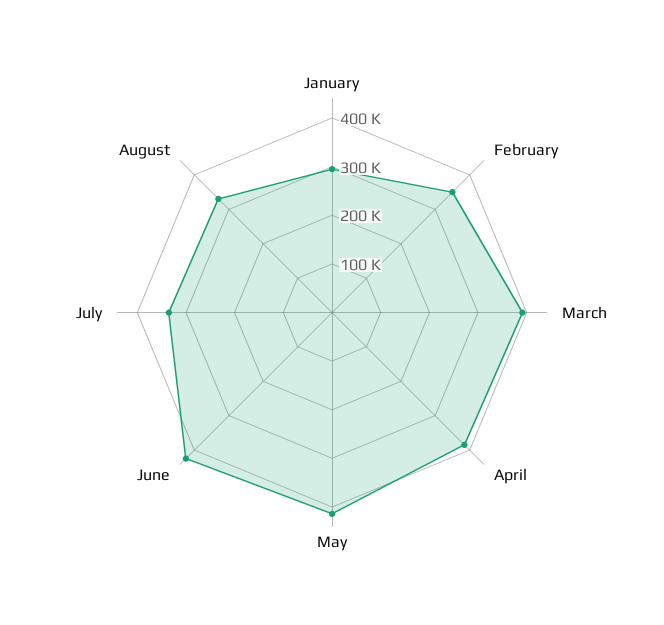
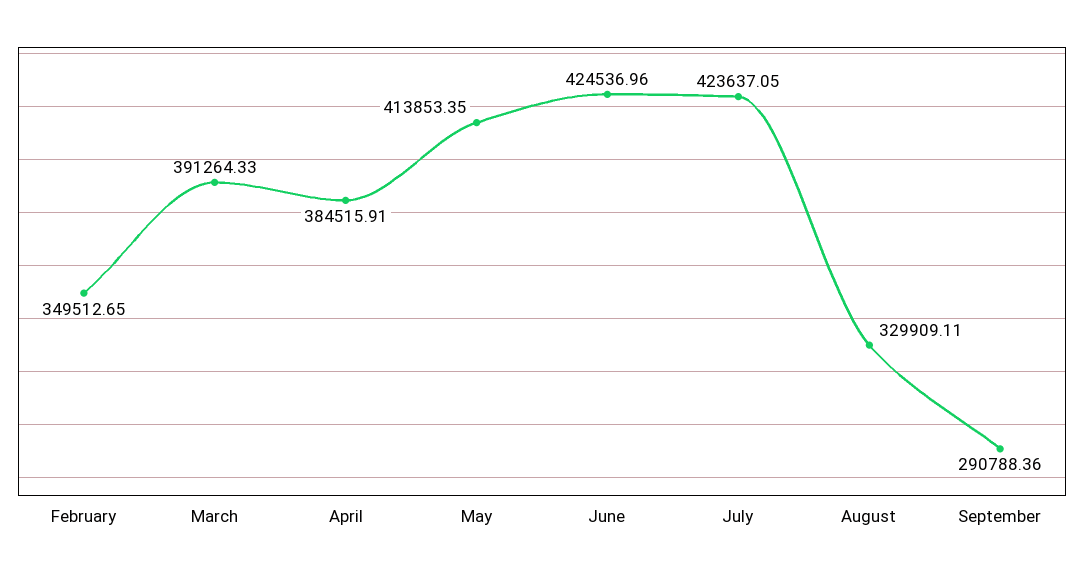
January: 300000 -> none
July: 340000 -> 423637.05
September: none -> 290788.36

